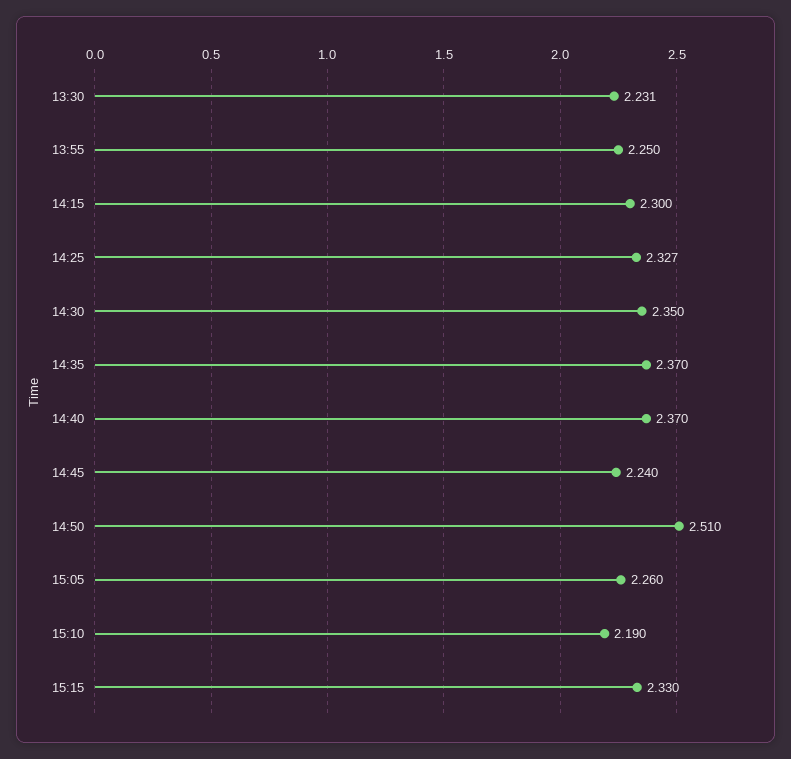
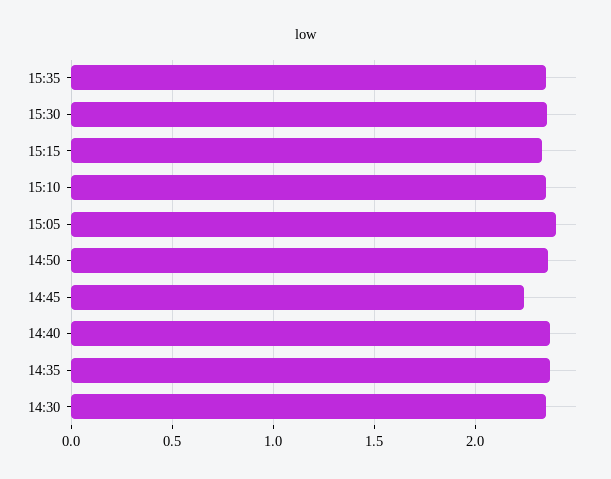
13:30: 2.231 -> none
13:55: 2.25 -> none
14:15: 2.3 -> none
14:25: 2.327 -> none
14:50: 2.51 -> 2.35
15:05: 2.26 -> 2.4
15:10: 2.19 -> 2.35
15:35: none -> 2.35
15:30: none -> 2.35

